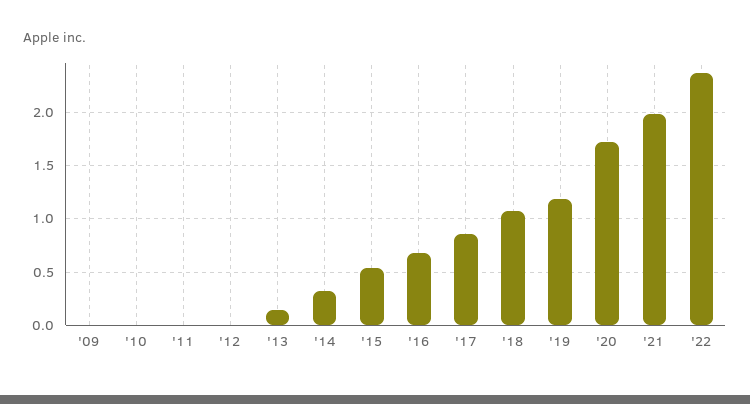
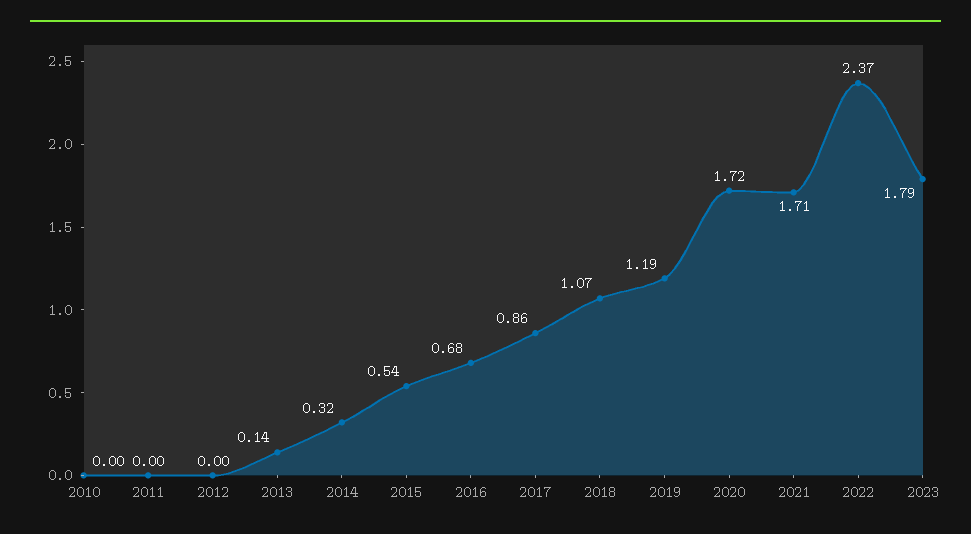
'09: 0 -> none
'21: 2 -> 1.71
2023: none -> 1.79

